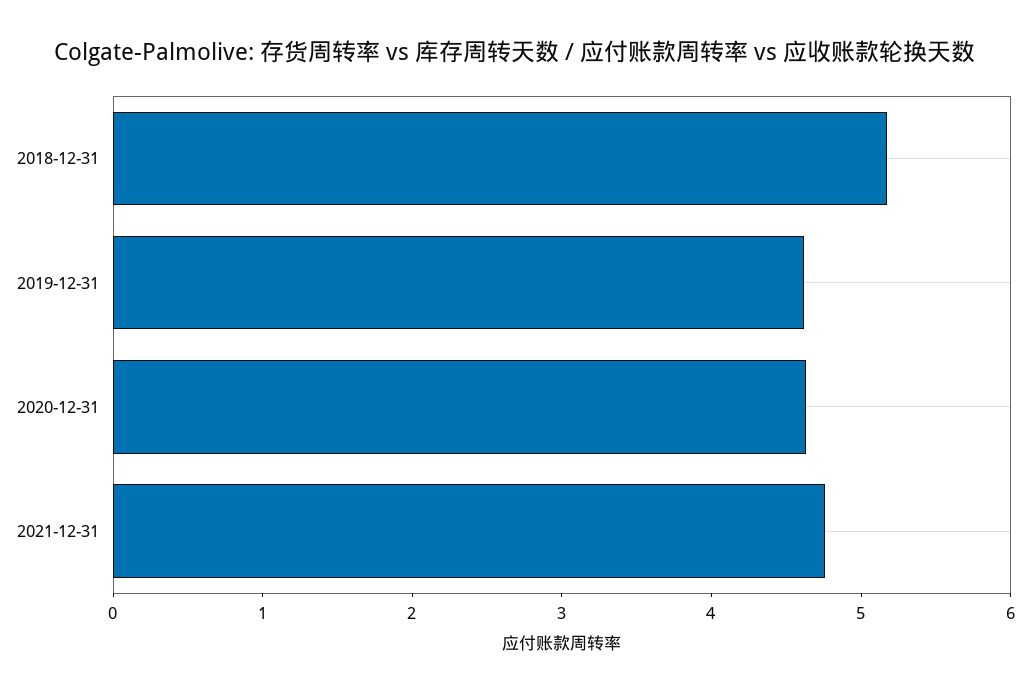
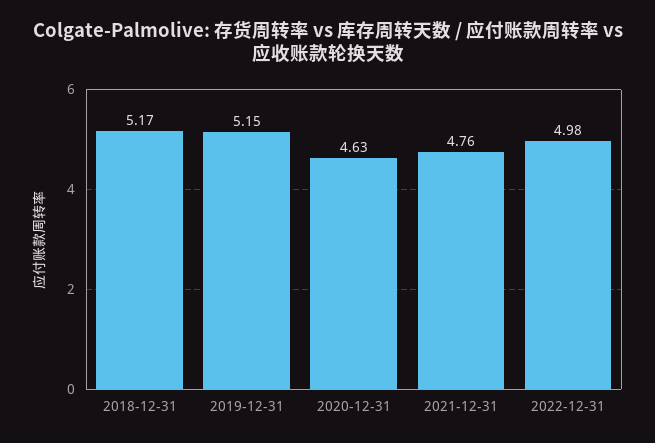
2019-12-31: 4.6 -> 5.15
2022-12-31: none -> 4.98

